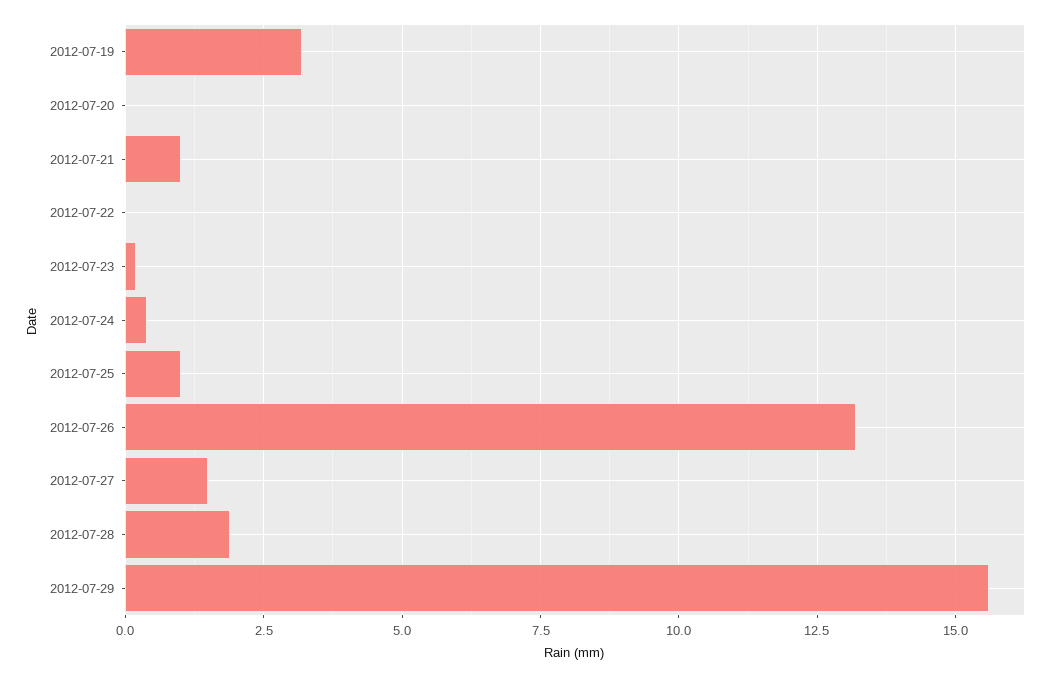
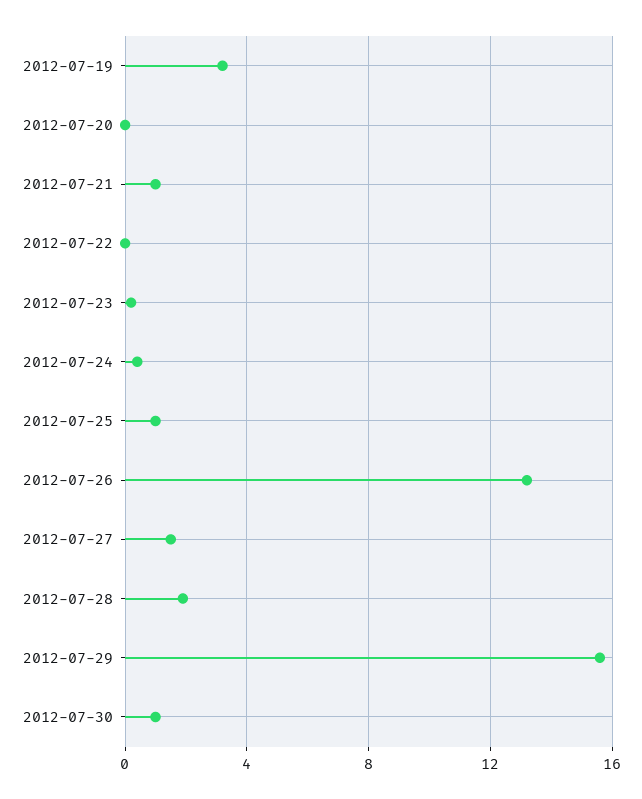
2012-07-30: none -> 1

